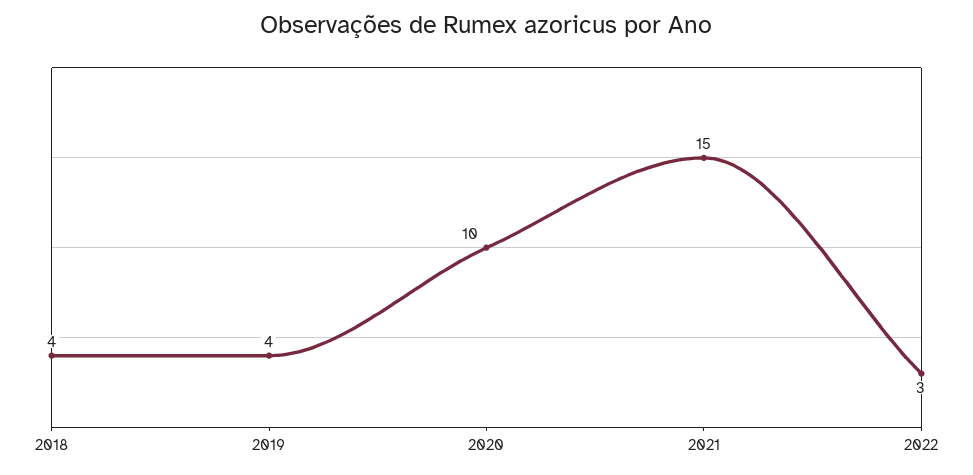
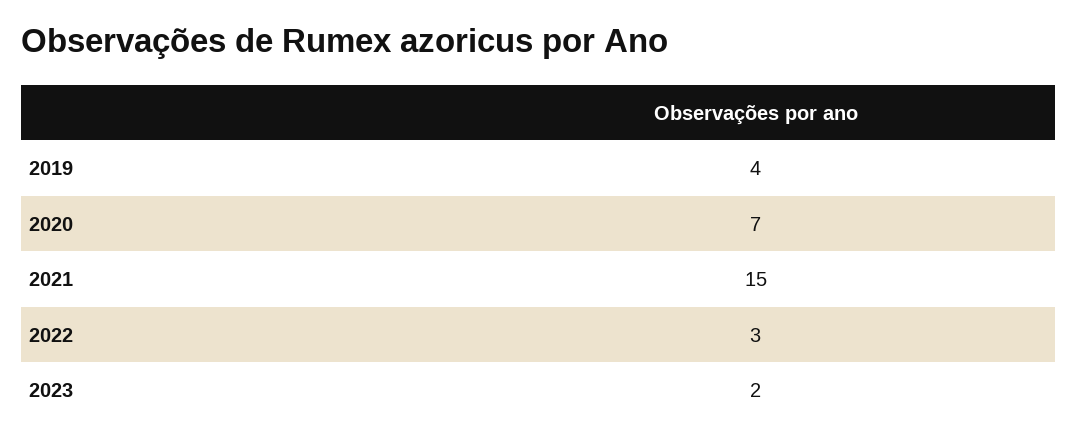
2018: 4 -> none
2020: 10 -> 7
2023: none -> 2

